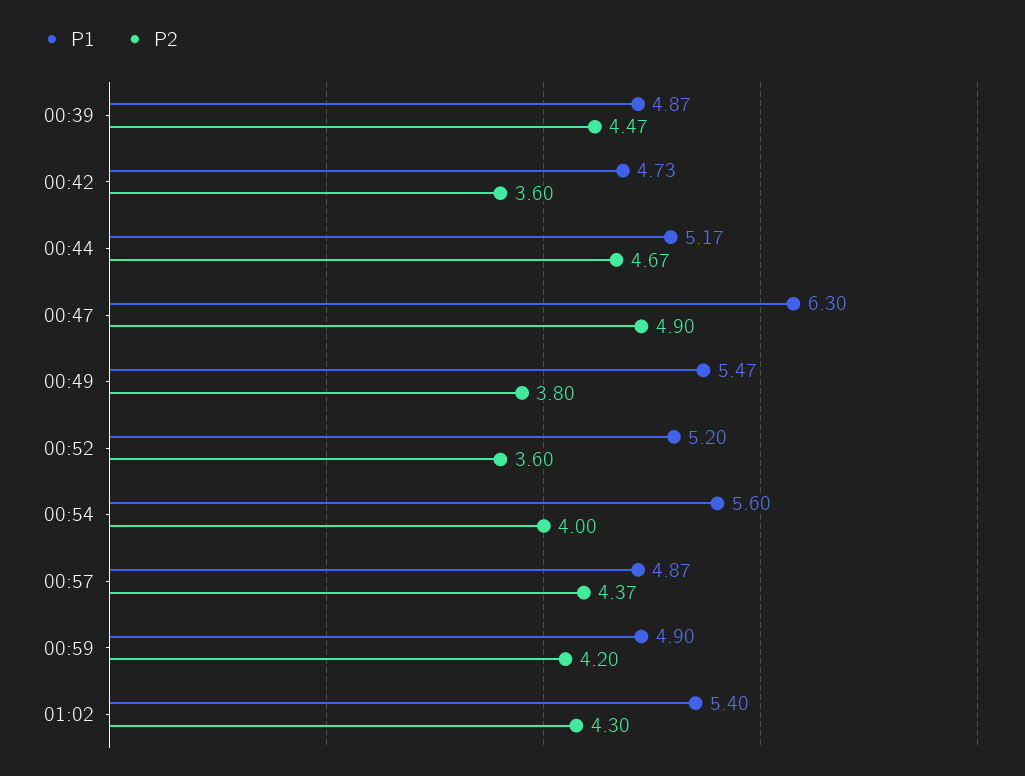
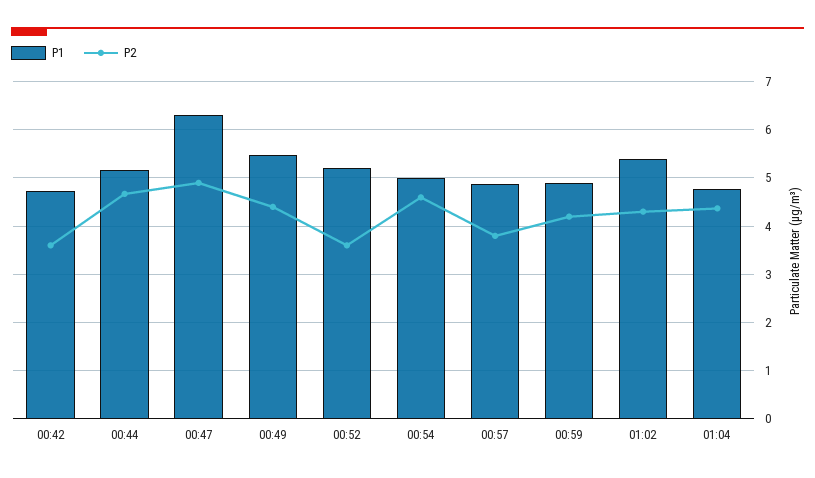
P1, 00:39: 4.87 -> none
P2, 00:39: 4.47 -> none
P2, 00:49: 3.8 -> 4.4
P1, 00:54: 5.6 -> 5
P2, 00:54: 4 -> 4.6
P2, 00:57: 4.37 -> 3.8
P1, 01:04: none -> 4.8
P2, 01:04: none -> 4.4

